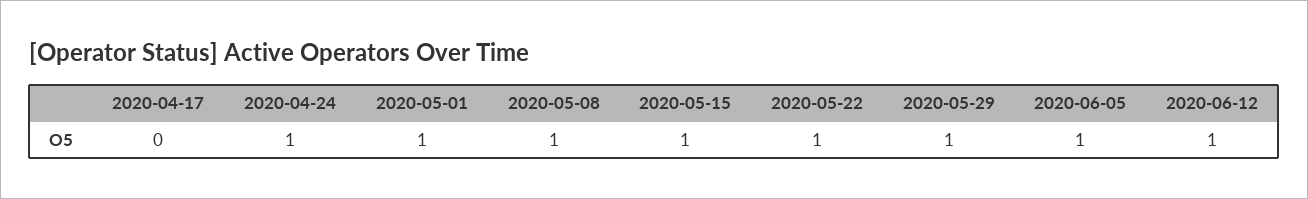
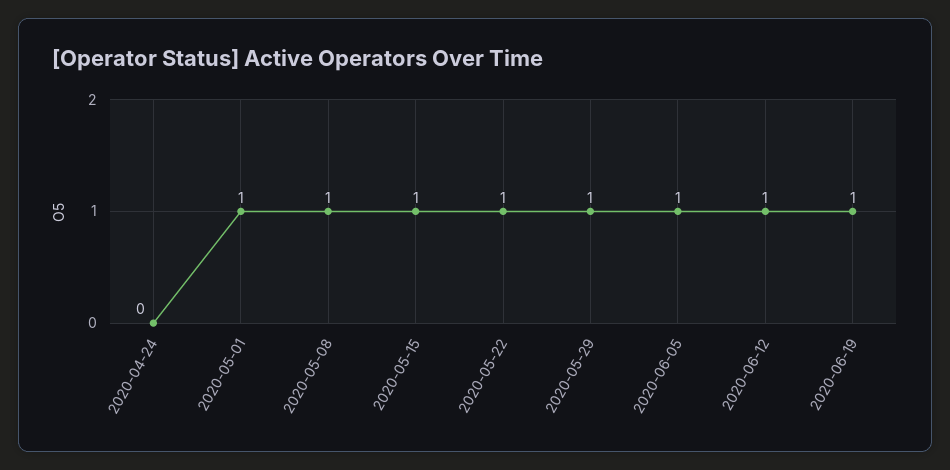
2020-04-17: 0 -> none
2020-04-24: 1 -> 0
2020-06-19: none -> 1

